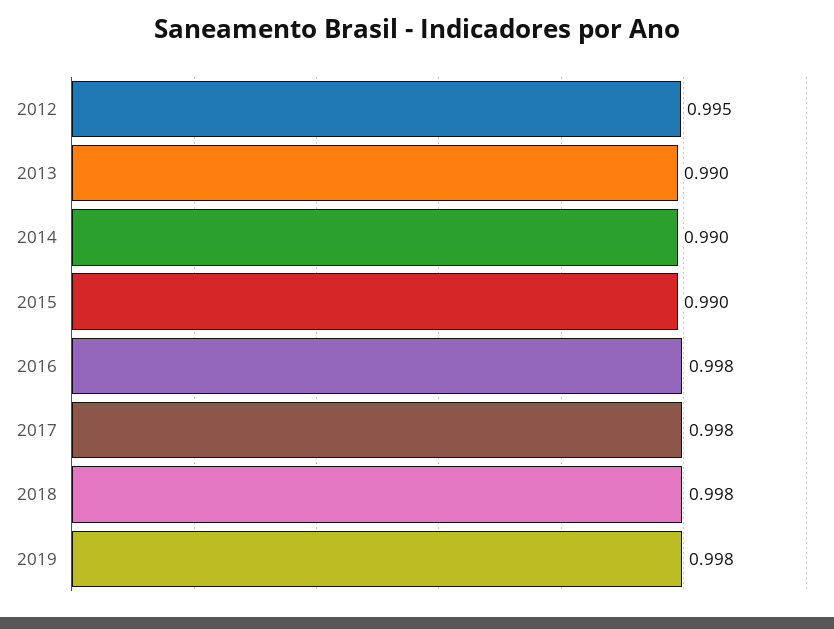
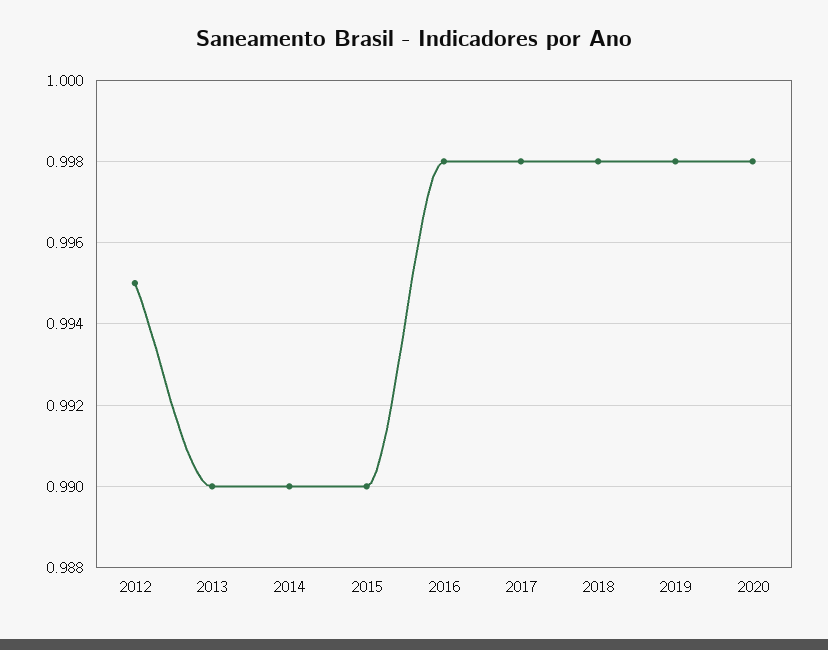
2020: none -> 0.998

